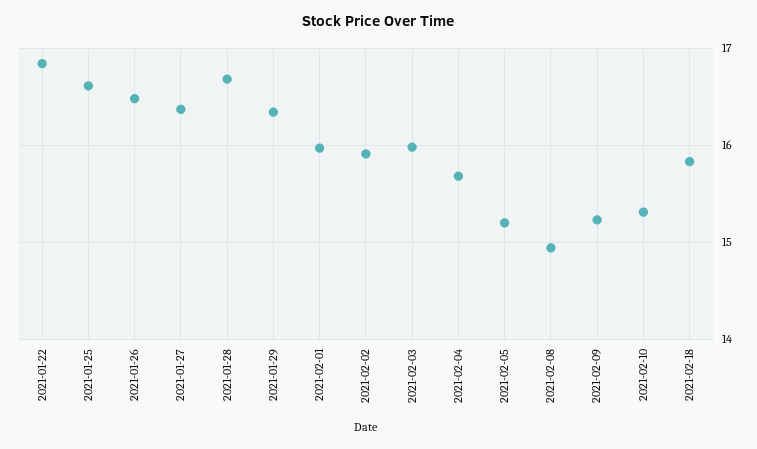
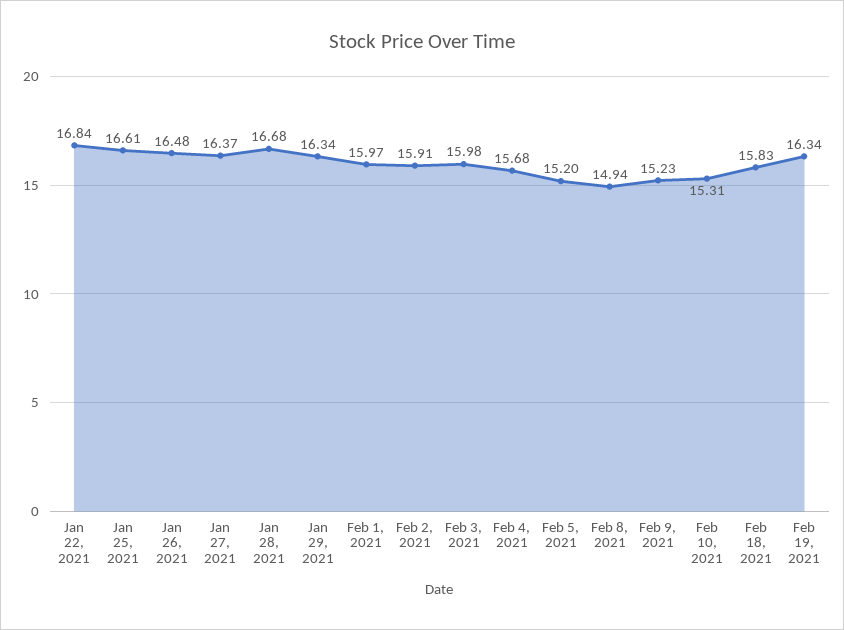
Feb 19, 2021: none -> 16.34

